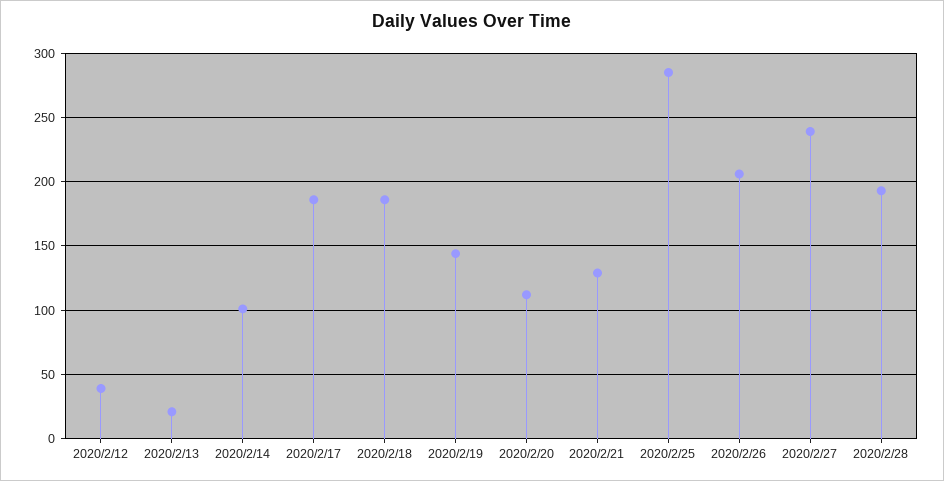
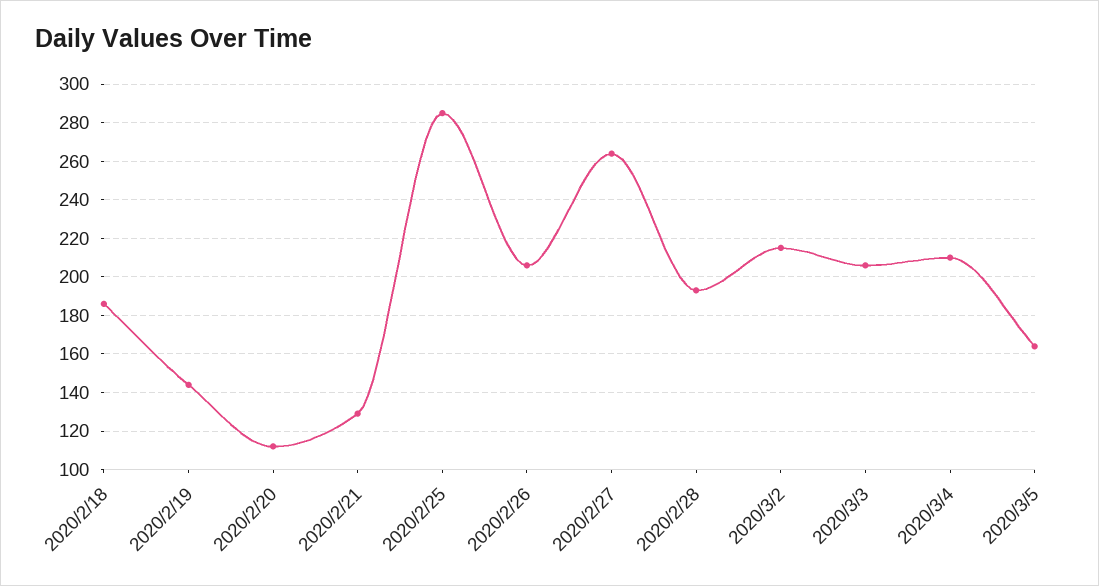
2020/2/12: 40 -> none
2020/2/13: 20 -> none
2020/2/14: 100 -> none
2020/2/17: 185 -> none
2020/2/27: 240 -> 265
2020/3/2: none -> 215
2020/3/3: none -> 205
2020/3/4: none -> 210
2020/3/5: none -> 165

